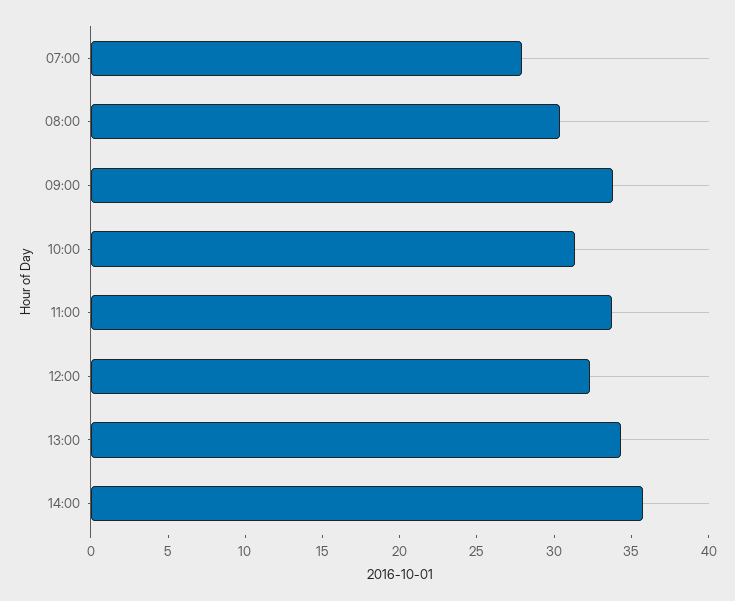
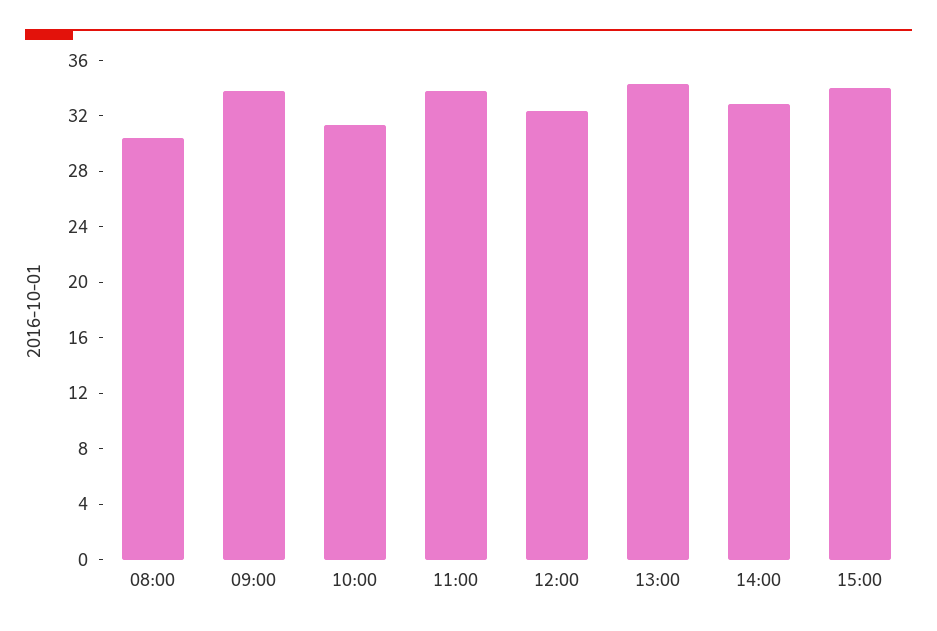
07:00: 28 -> none
14:00: 36 -> 33
15:00: none -> 34

